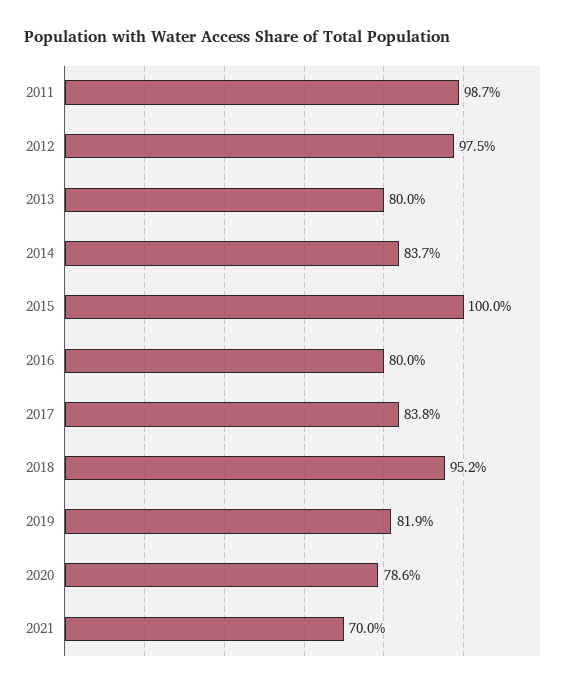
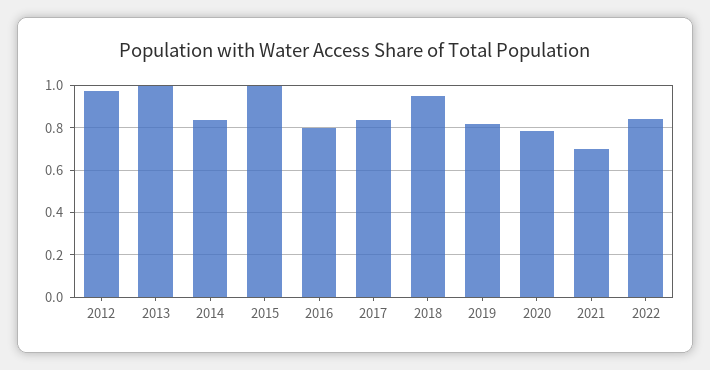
2011: 0.987 -> none
2013: 0.8 -> 1
2022: none -> 0.85

